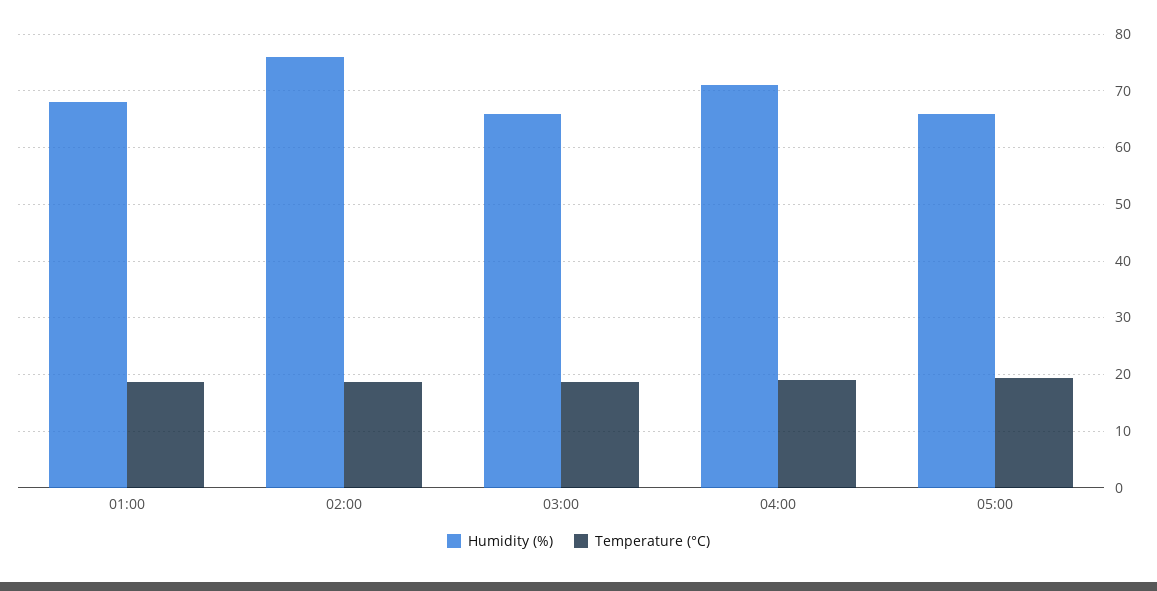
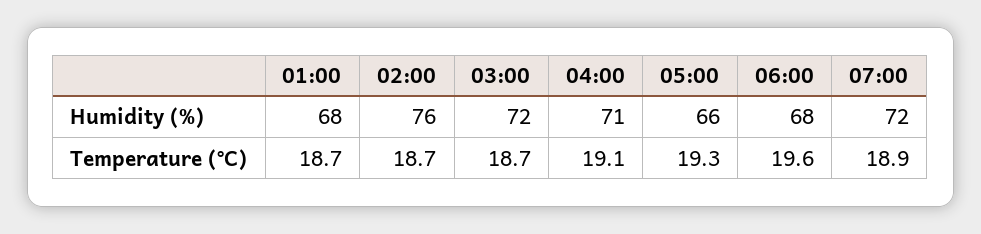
Humidity (%), 03:00: 66 -> 72
Humidity (%), 06:00: none -> 68
Humidity (%), 07:00: none -> 72
Temperature (°C), 06:00: none -> 19.6
Temperature (°C), 07:00: none -> 18.9

